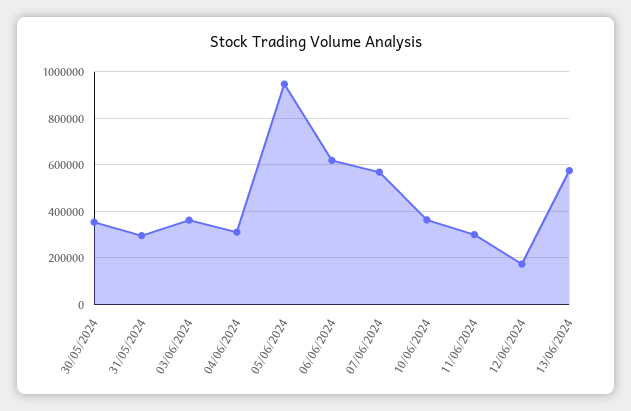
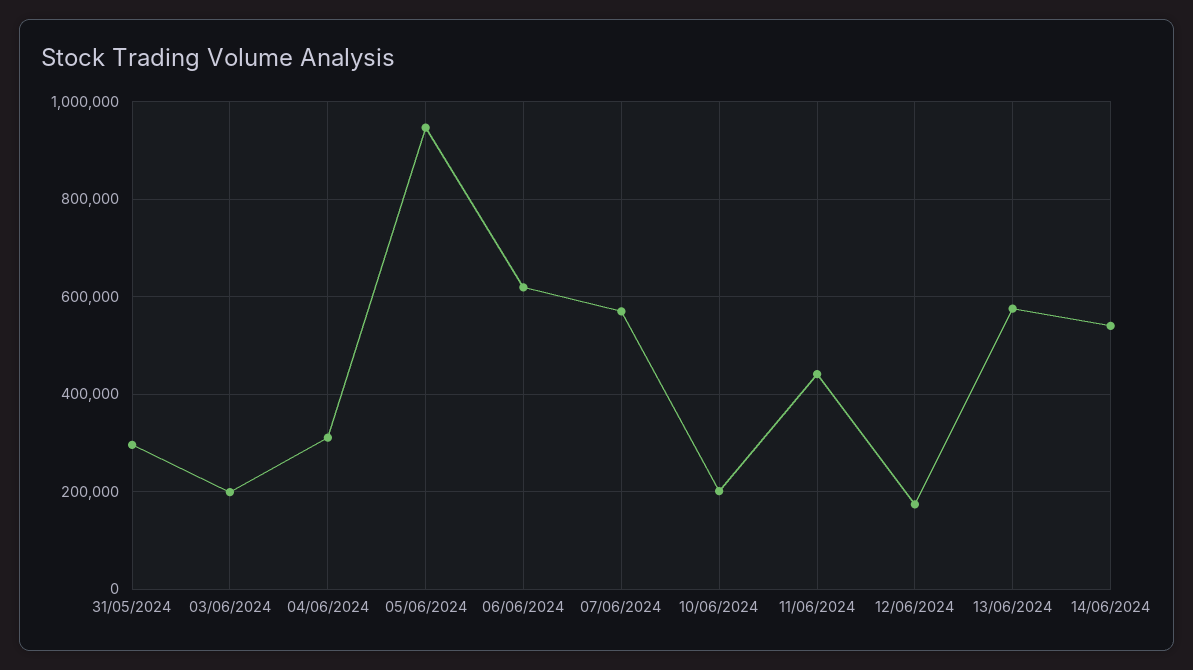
30/05/2024: 350000 -> none
03/06/2024: 350000 -> 200000
10/06/2024: 350000 -> 200000
11/06/2024: 300000 -> 440000
14/06/2024: none -> 540000

